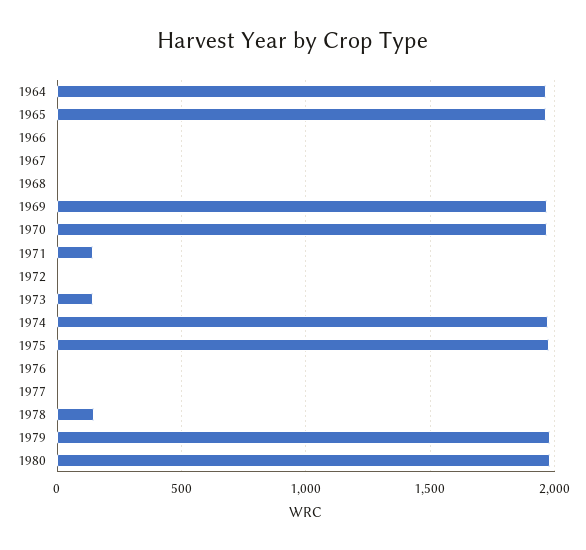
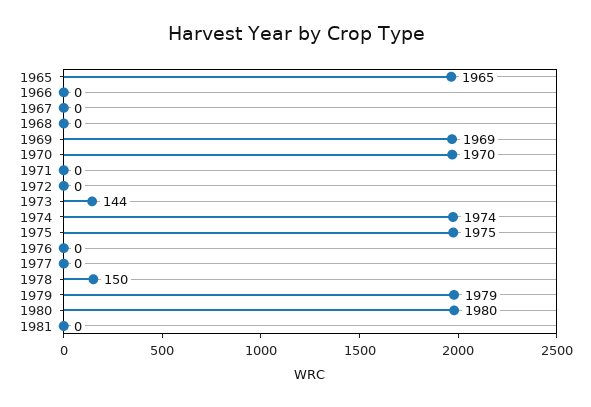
1964: 1950 -> none
1971: 150 -> 0
1981: none -> 0

